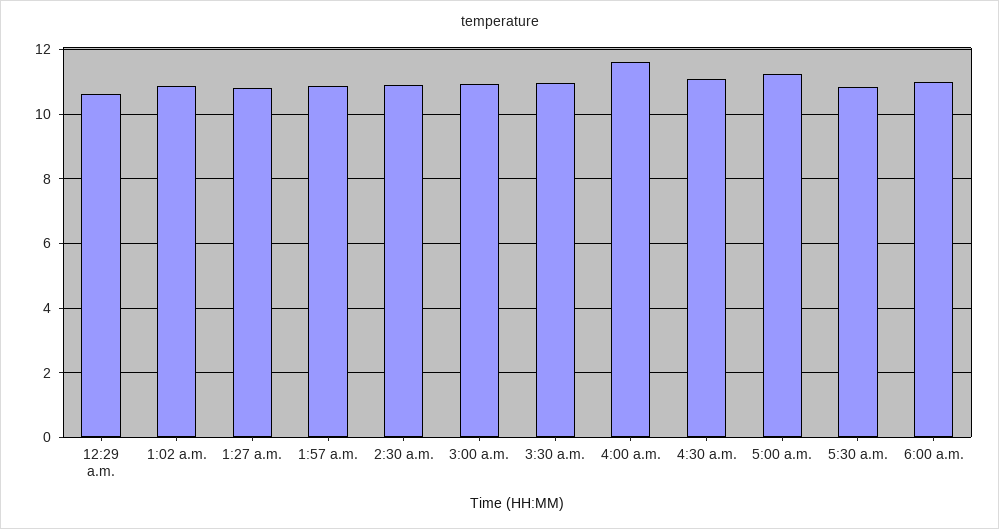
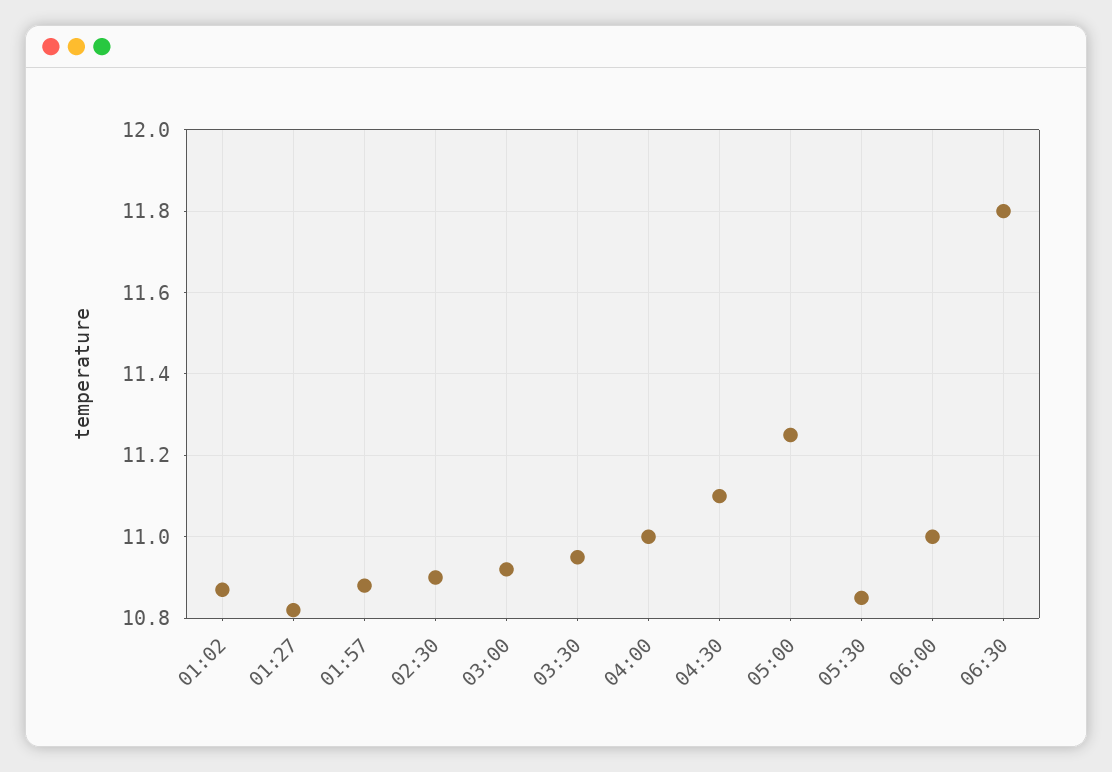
12:29 a.m.: 10.6 -> none
4:00 a.m.: 11.6 -> 11
06:30: none -> 11.8

